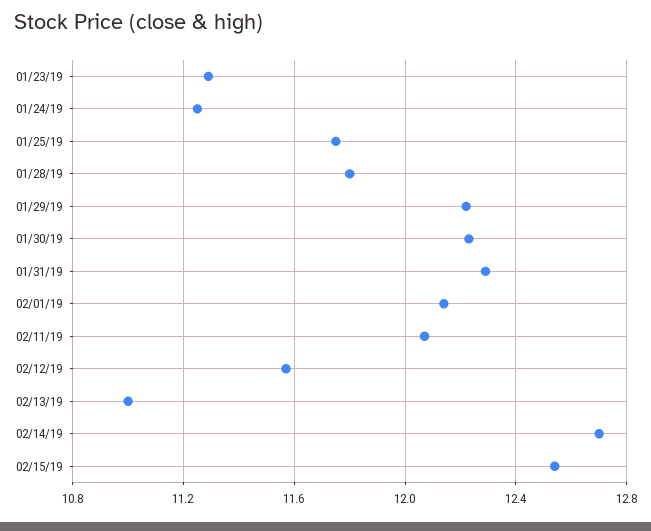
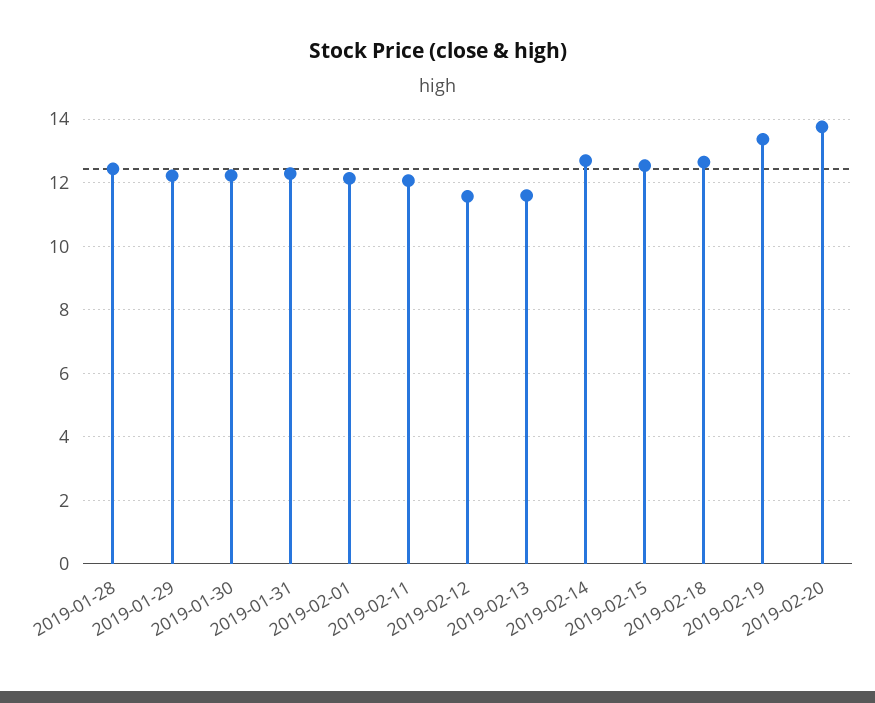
01/23/19: 11.3 -> none
01/24/19: 11.25 -> none
01/25/19: 11.75 -> none
01/28/19: 11.8 -> 12.4
02/13/19: 11 -> 11.6
2019-02-18: none -> 12.6
2019-02-19: none -> 13.4
2019-02-20: none -> 13.8

